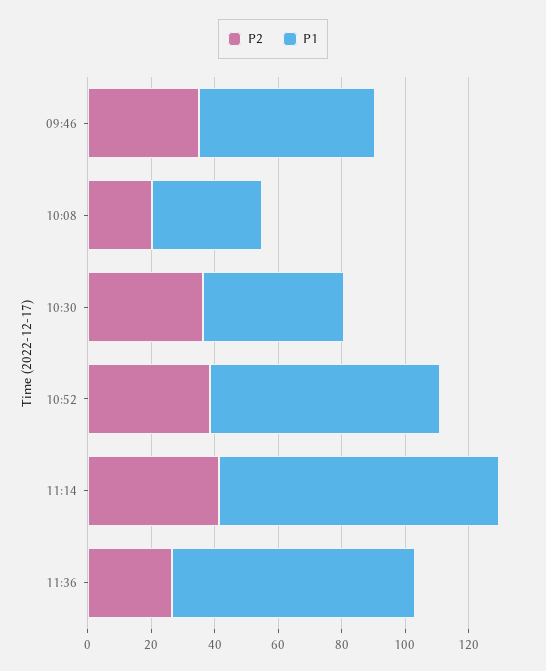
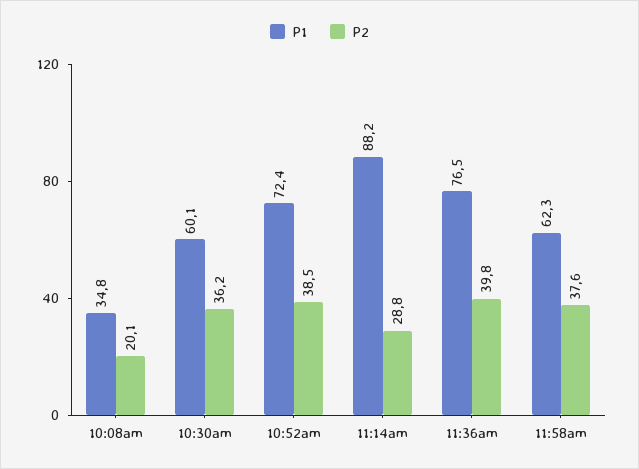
P2, 09:46: 35 -> none
P1, 09:46: 55 -> none
P1, 10:30: 45 -> 60.1
P2, 11:14: 40 -> 28.8
P2, 11:36: 25 -> 39.8
P1, 11:58am: none -> 62.3
P2, 11:58am: none -> 37.6

